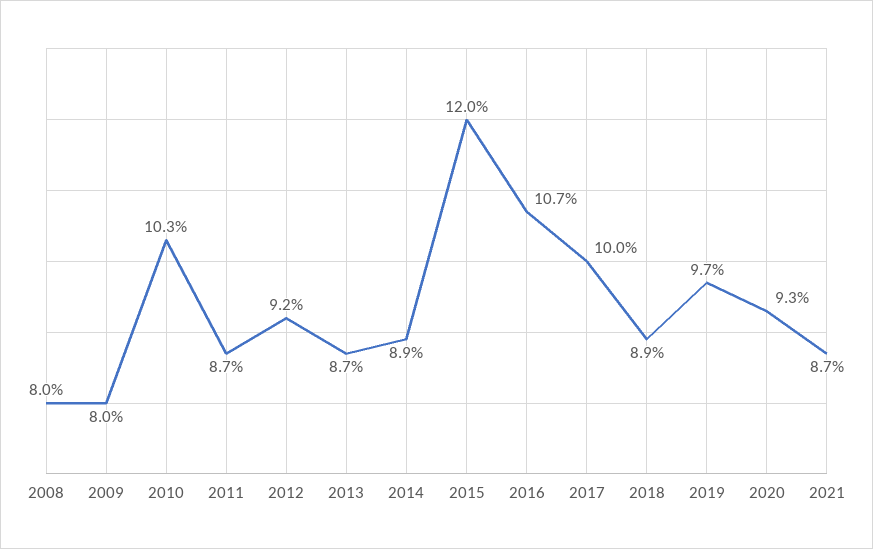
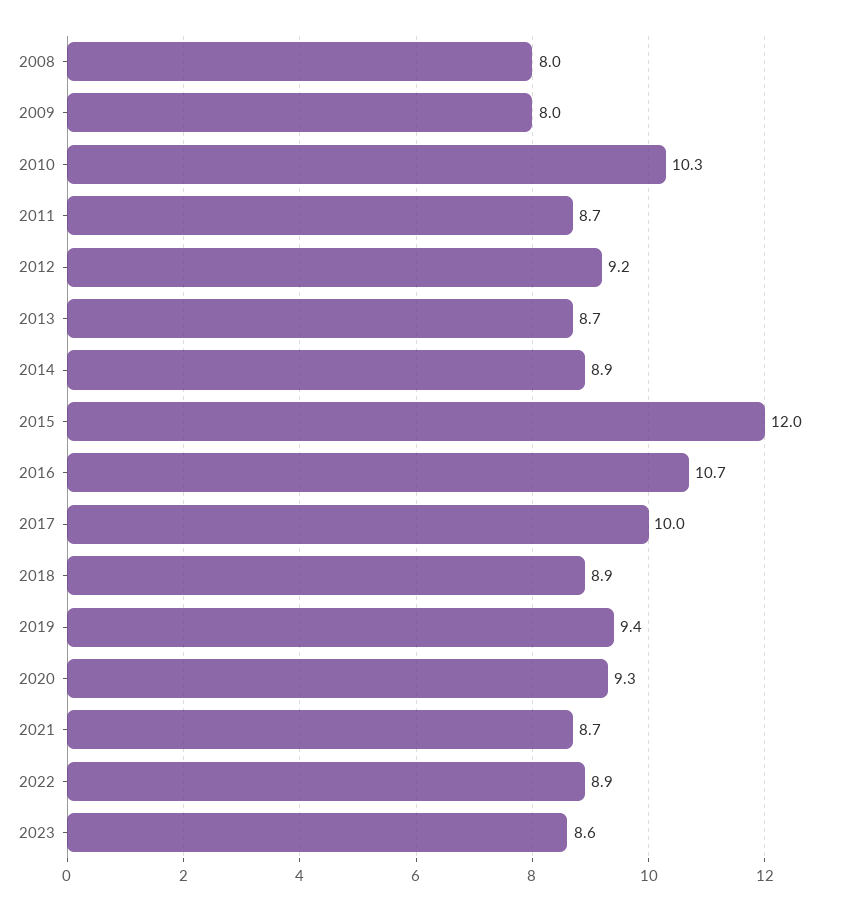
2019: 9.7 -> 9.4
2022: none -> 8.9
2023: none -> 8.6

